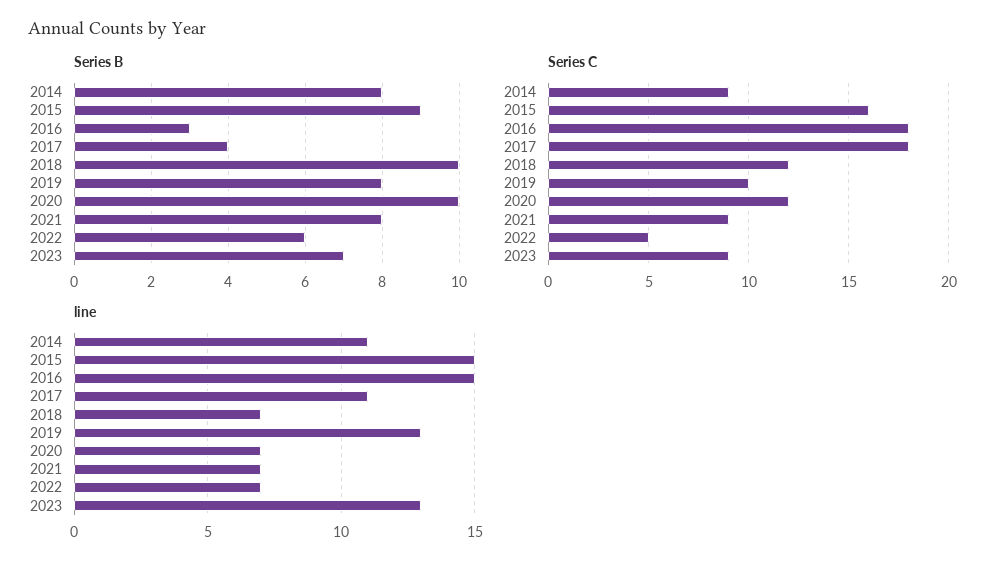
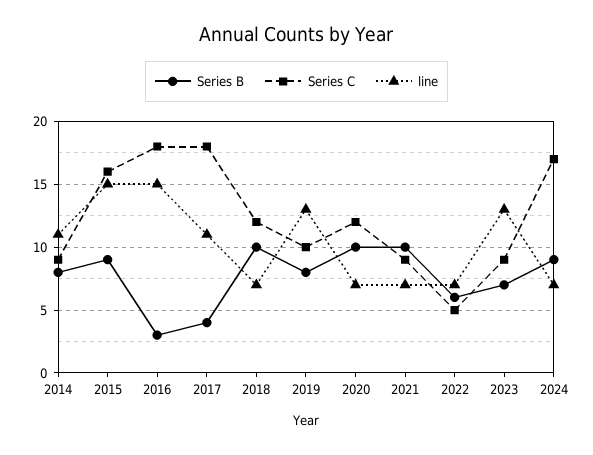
Series B, 2021: 8 -> 10
Series B, 2024: none -> 9
Series C, 2024: none -> 17
line, 2024: none -> 7

